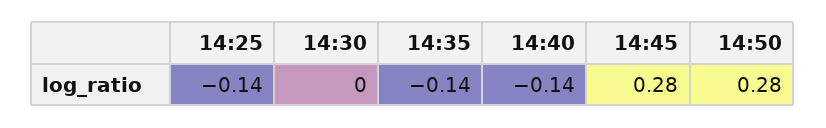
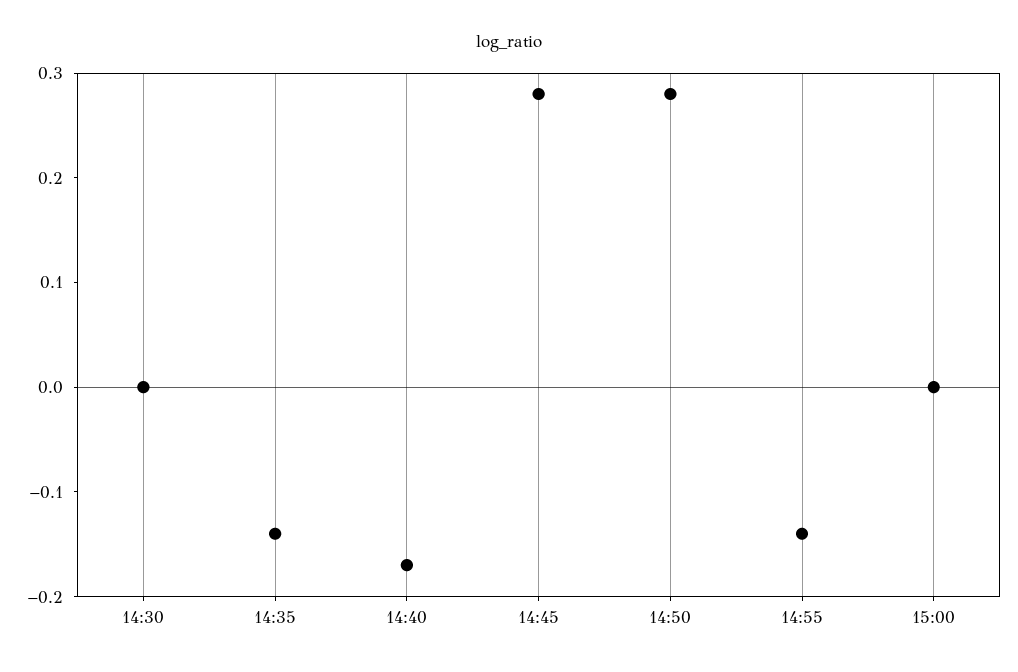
14:25: -0.14 -> none
14:40: -0.14 -> -0.17
14:55: none -> -0.14
15:00: none -> 0

